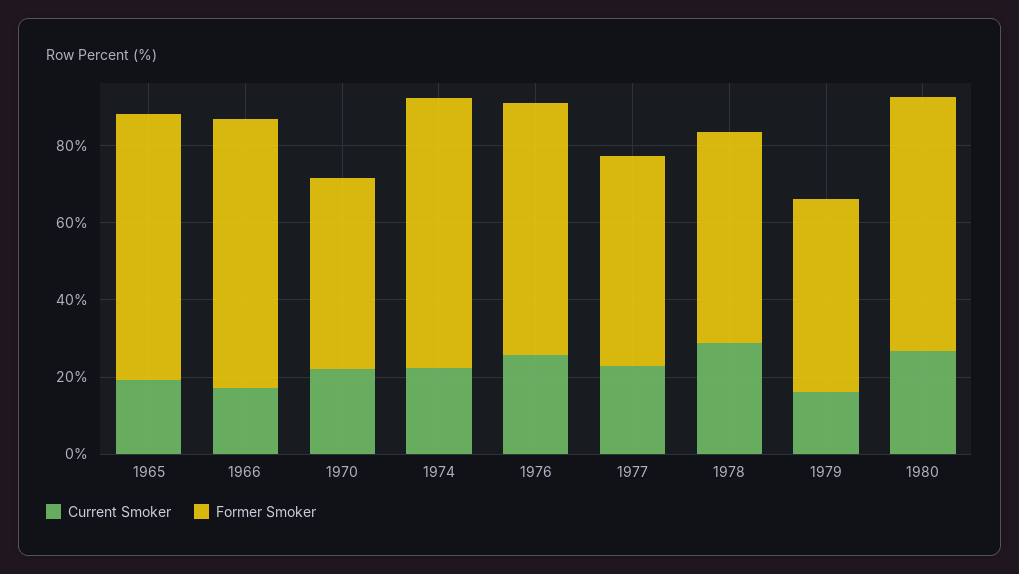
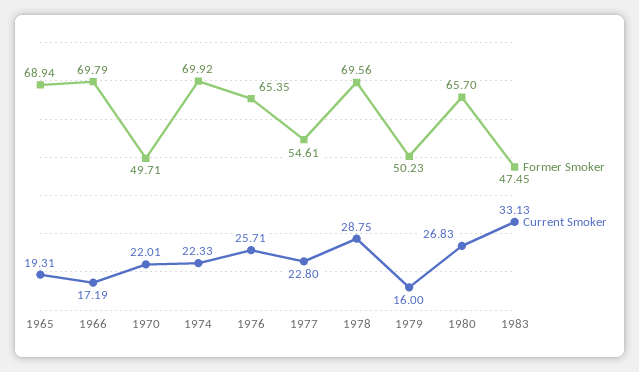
Former Smoker, 1978: 55 -> 69.56
Former Smoker, 1983: none -> 47.45
Current Smoker, 1983: none -> 33.13

